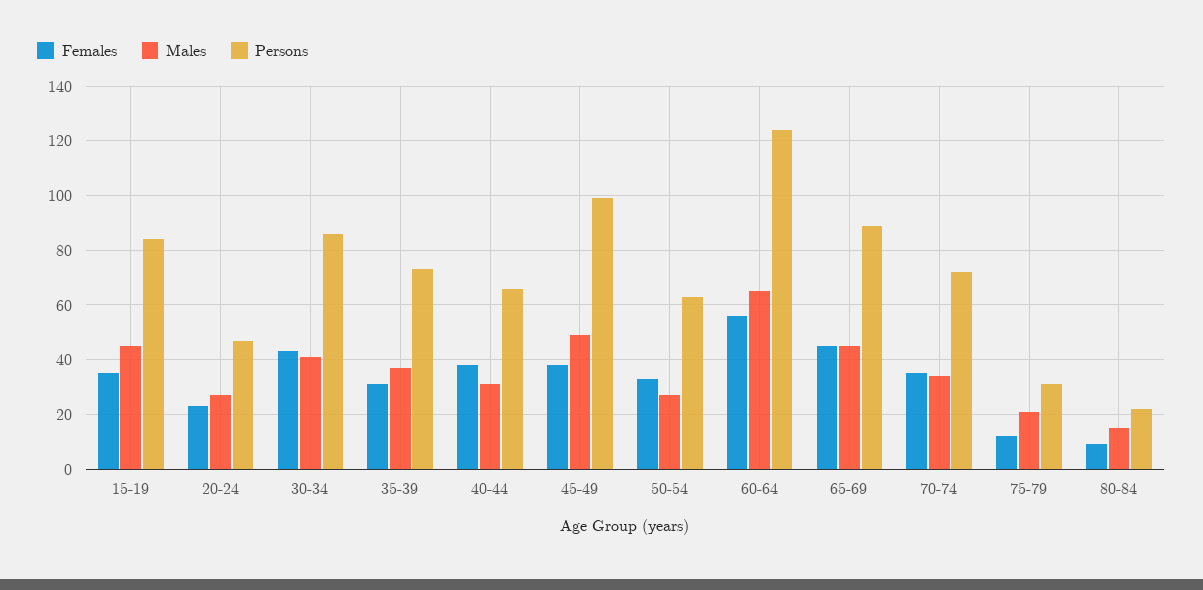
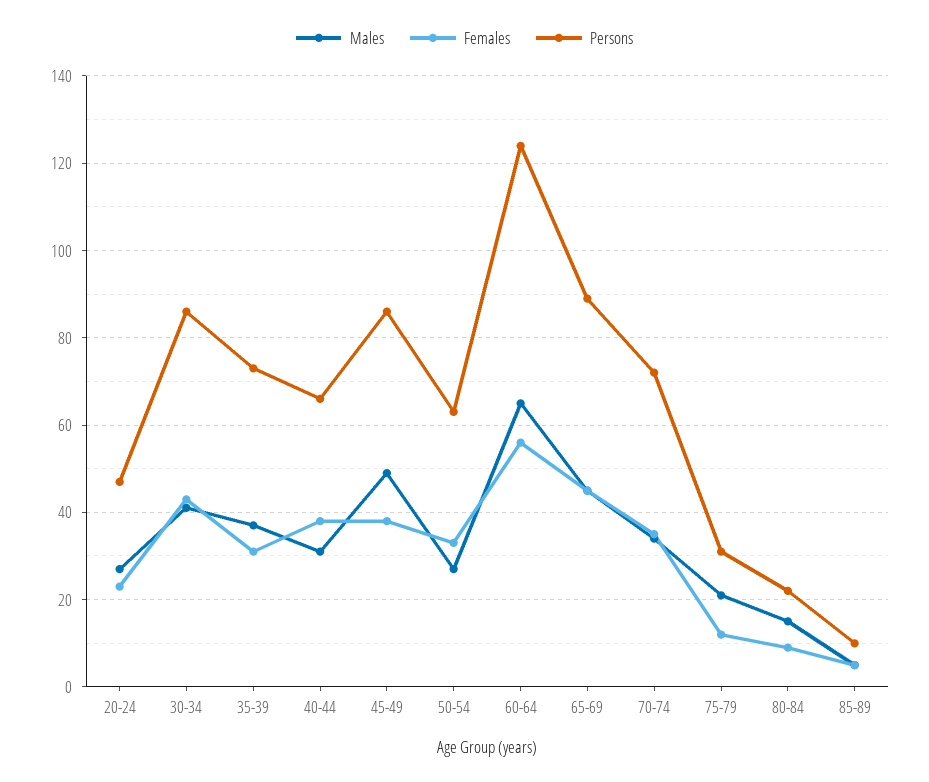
Females, 15-19: 35 -> none
Males, 15-19: 45 -> none
Persons, 15-19: 85 -> none
Persons, 45-49: 100 -> 85
Males, 85-89: none -> 5
Females, 85-89: none -> 5
Persons, 85-89: none -> 10

